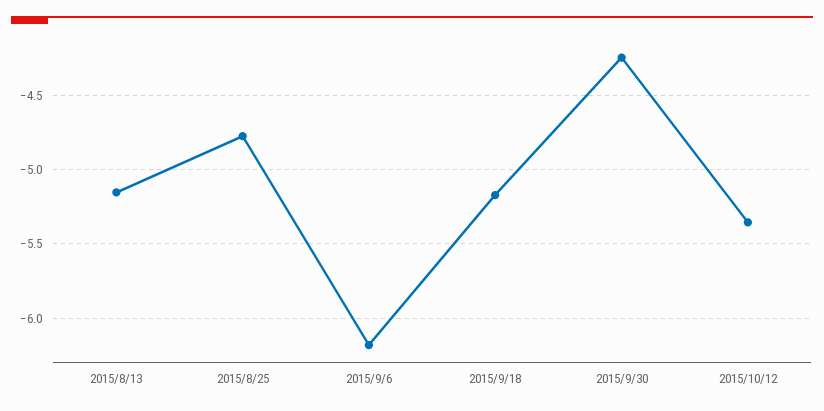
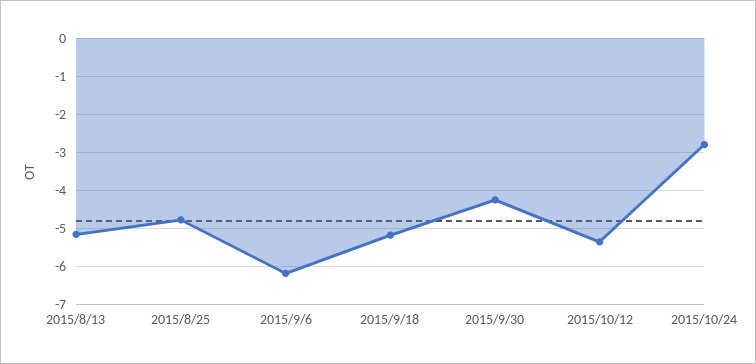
2015/10/24: none -> -2.8

